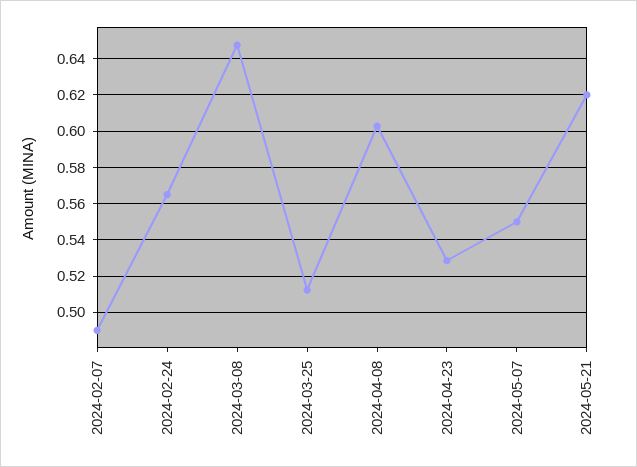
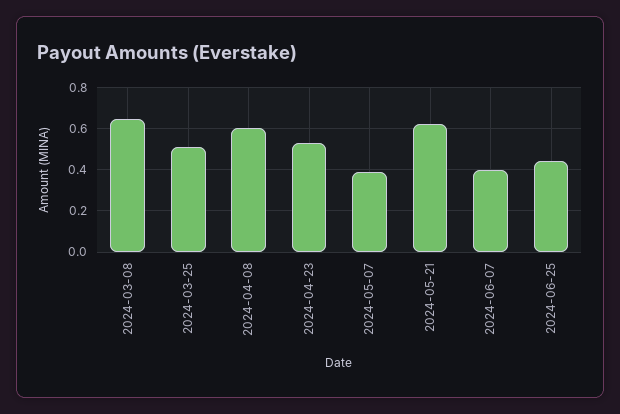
2024-02-07: 0.49 -> none
2024-02-24: 0.565 -> none
2024-05-07: 0.55 -> 0.4
2024-06-07: none -> 0.4
2024-06-25: none -> 0.45

